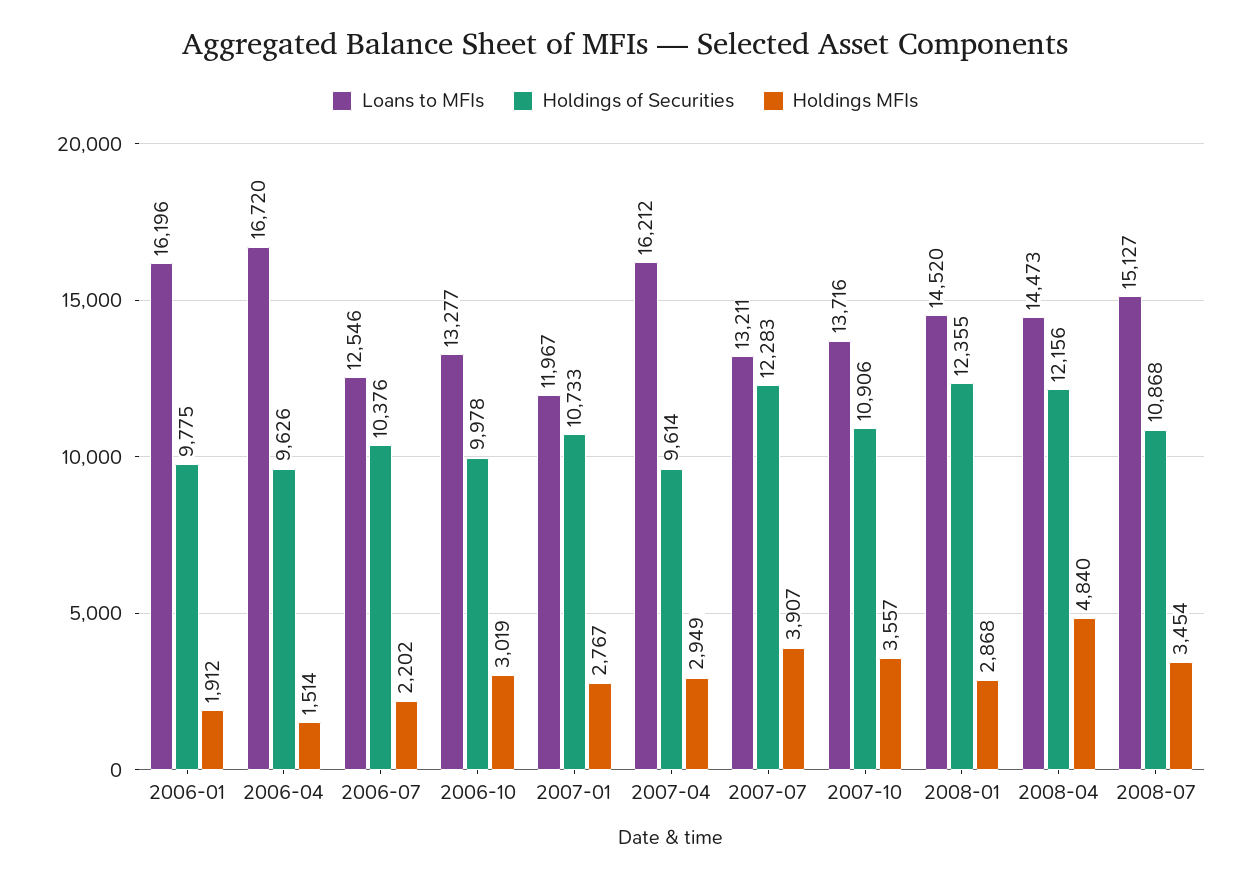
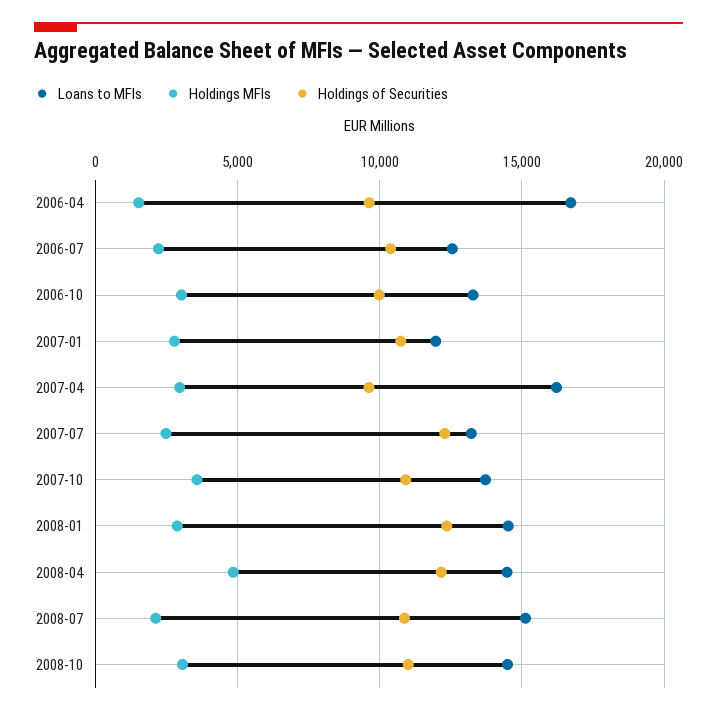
Loans to MFIs, 2006-01: 16196 -> none
Holdings of Securities, 2006-01: 9775 -> none
Holdings MFIs, 2006-01: 1912 -> none
Holdings MFIs, 2007-07: 3907 -> 2500
Holdings MFIs, 2008-07: 3454 -> 2000
Loans to MFIs, 2008-10: none -> 14500
Holdings MFIs, 2008-10: none -> 3000
Holdings of Securities, 2008-10: none -> 11000

